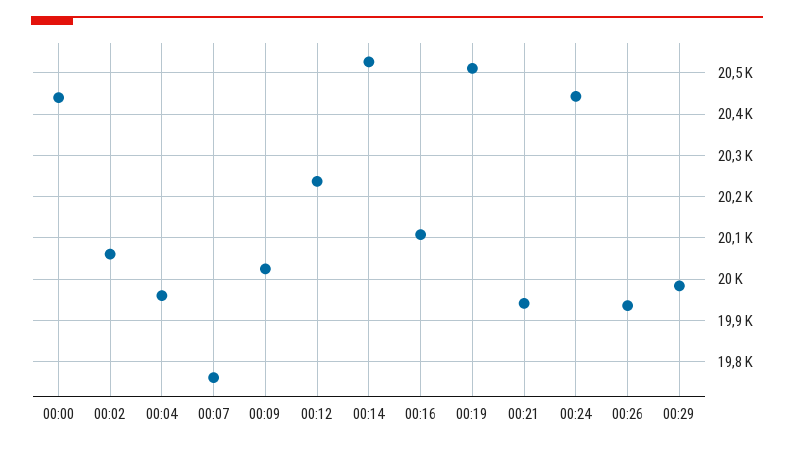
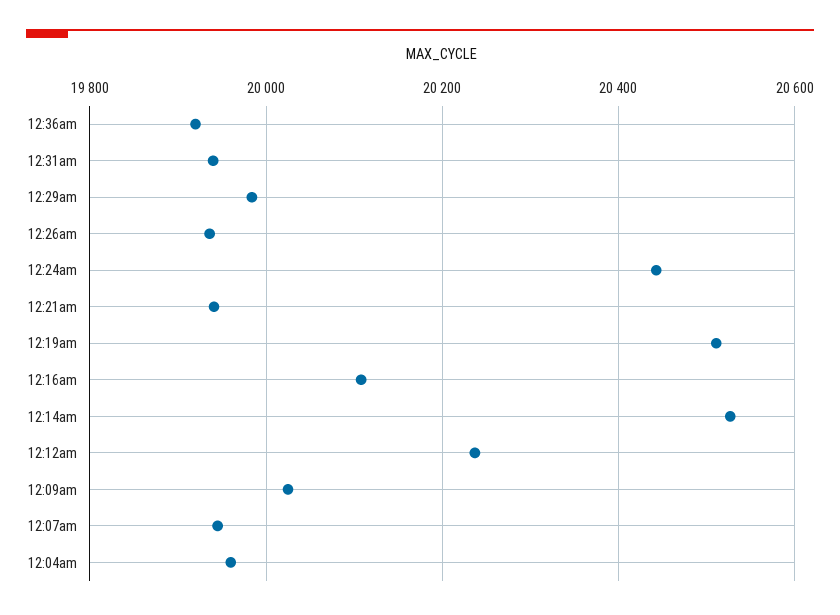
00:00: 20440 -> none
00:02: 20060 -> none
00:07: 19760 -> 19940
12:36am: none -> 19920
12:31am: none -> 19940

